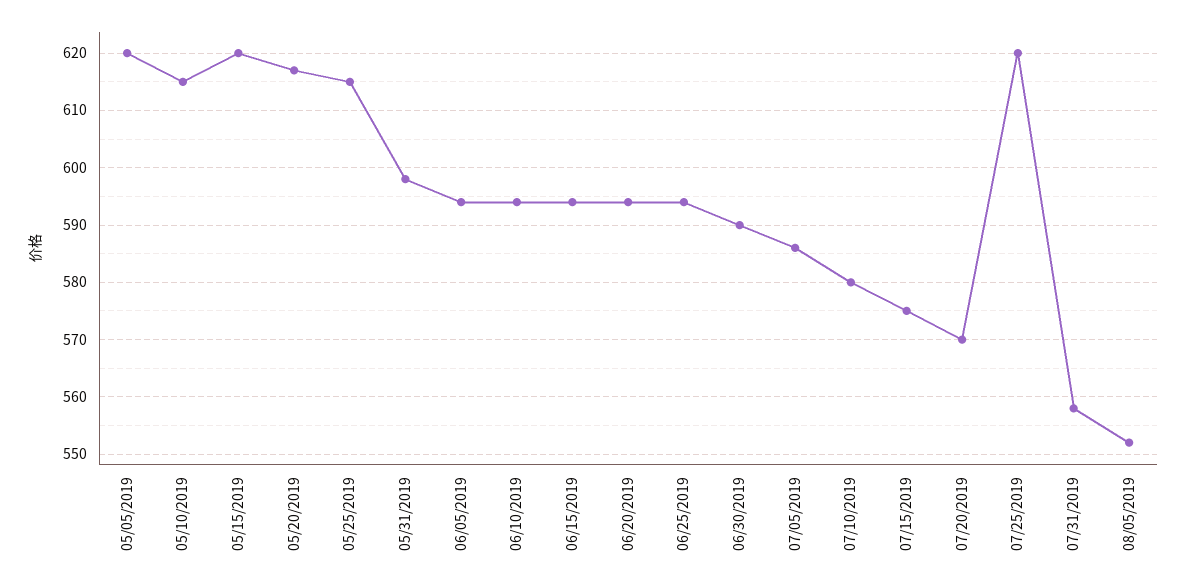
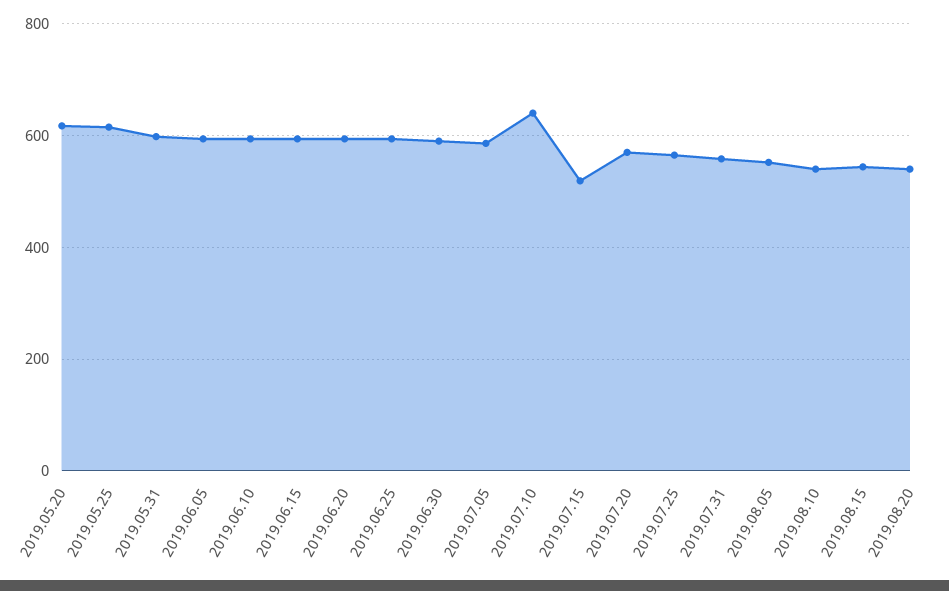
05/05/2019: 620 -> none
05/10/2019: 615 -> none
05/15/2019: 620 -> none
07/10/2019: 580 -> 640
07/15/2019: 575 -> 520
07/25/2019: 620 -> 560
2019.08.10: none -> 540
2019.08.15: none -> 540
2019.08.20: none -> 540

